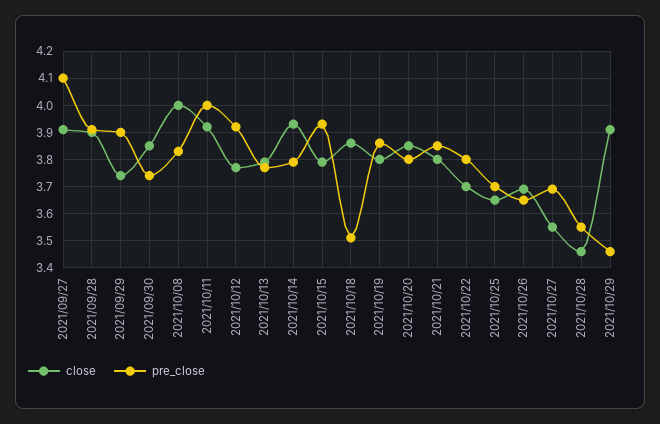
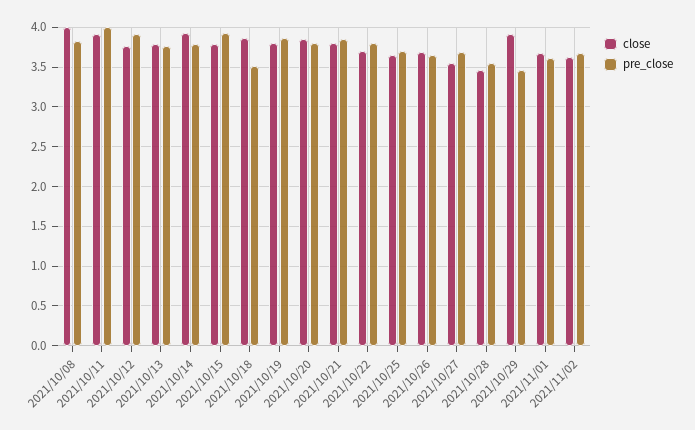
close, 2021/09/27: 3.9 -> none
pre_close, 2021/09/27: 4.1 -> none
close, 2021/09/28: 3.9 -> none
pre_close, 2021/09/28: 3.9 -> none
close, 2021/09/29: 3.75 -> none
pre_close, 2021/09/29: 3.9 -> none
close, 2021/09/30: 3.85 -> none
pre_close, 2021/09/30: 3.75 -> none
close, 2021/11/01: none -> 3.7
pre_close, 2021/11/01: none -> 3.6
close, 2021/11/02: none -> 3.6
pre_close, 2021/11/02: none -> 3.7

